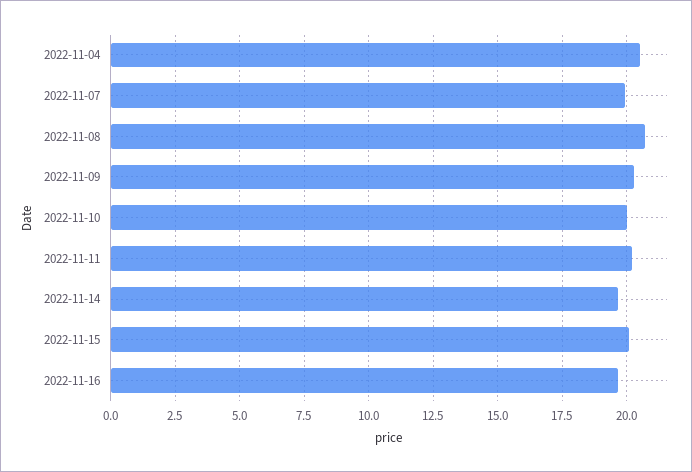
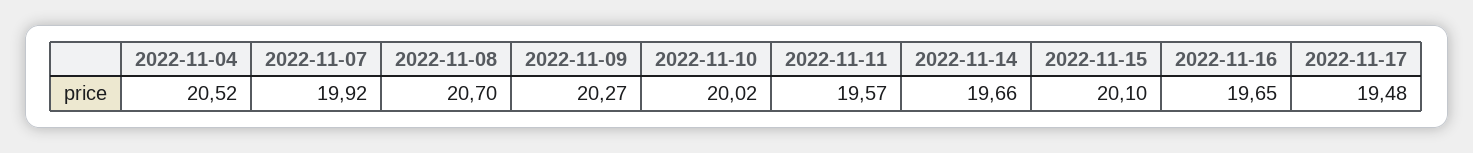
2022-11-11: 20.25 -> 19.57
2022-11-17: none -> 19.48

